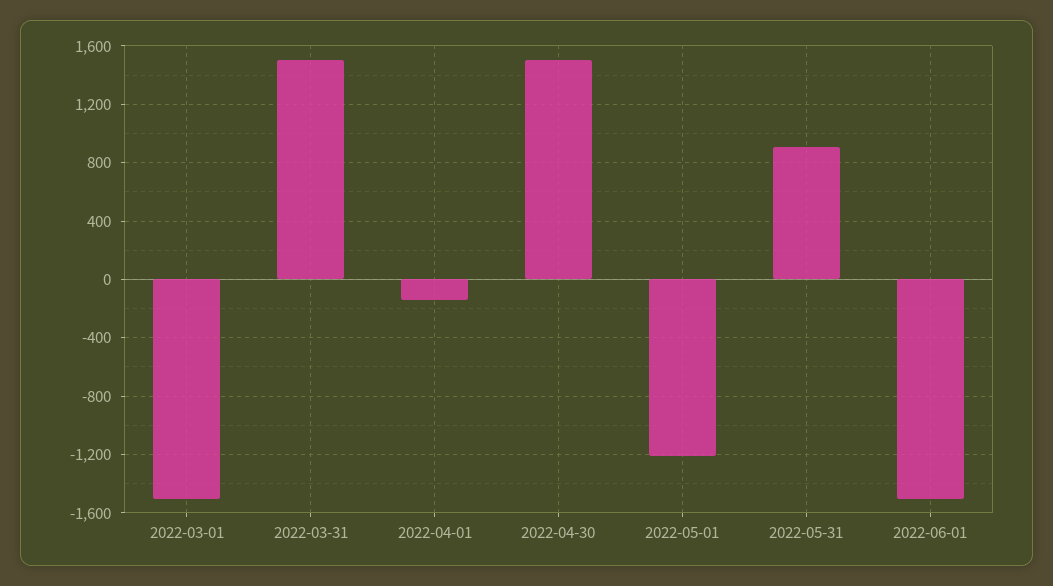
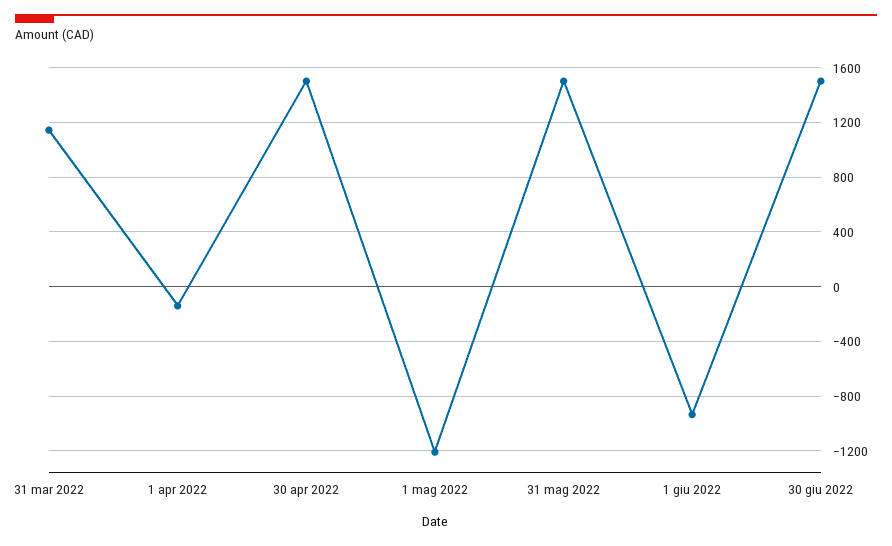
2022-03-01: -1500 -> none
2022-03-31: 1500 -> 1150
2022-05-31: 900 -> 1500
2022-06-01: -1500 -> -950
30 giu 2022: none -> 1500

